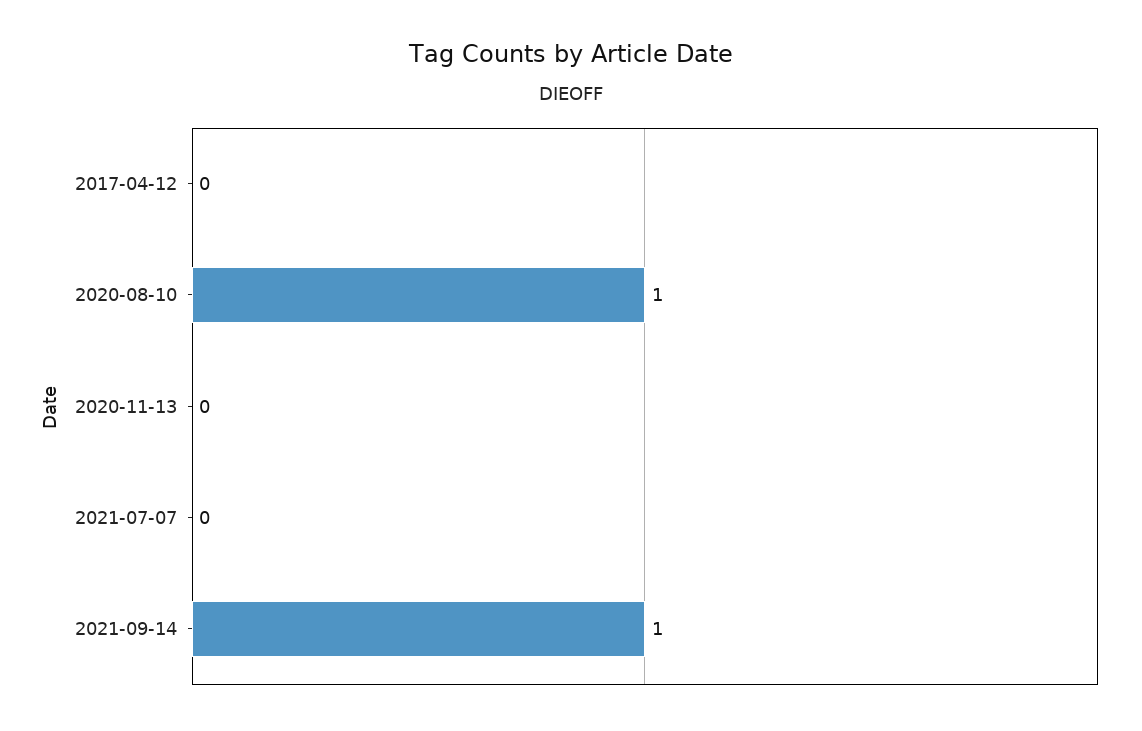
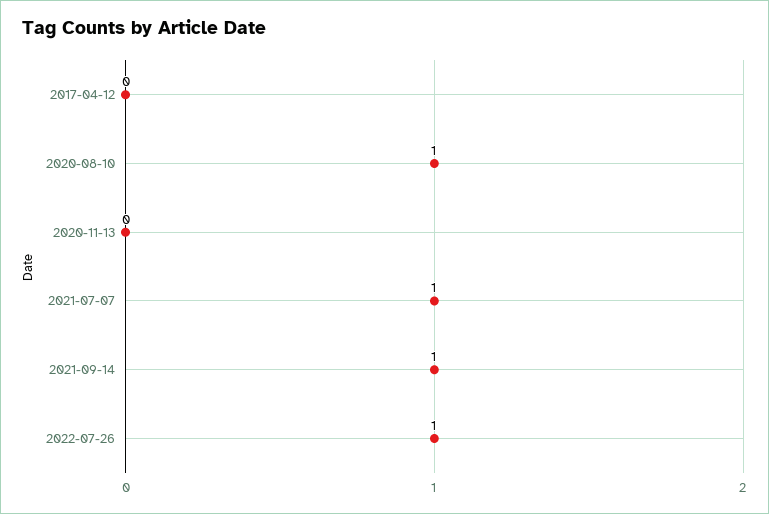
2021-07-07: 0 -> 1
2022-07-26: none -> 1

